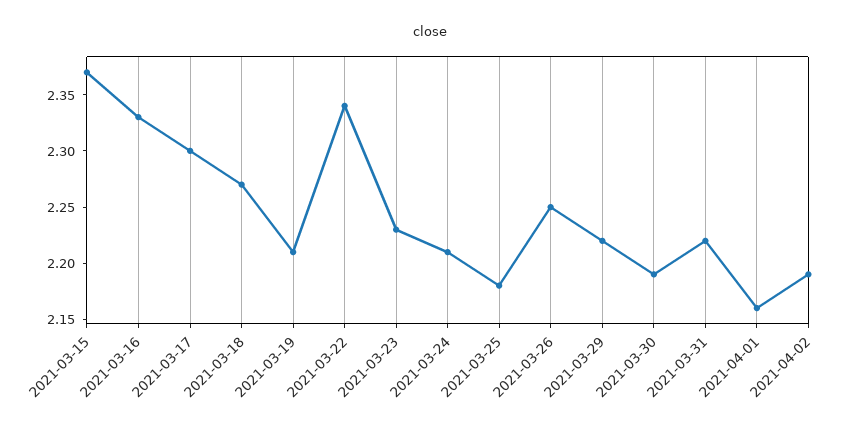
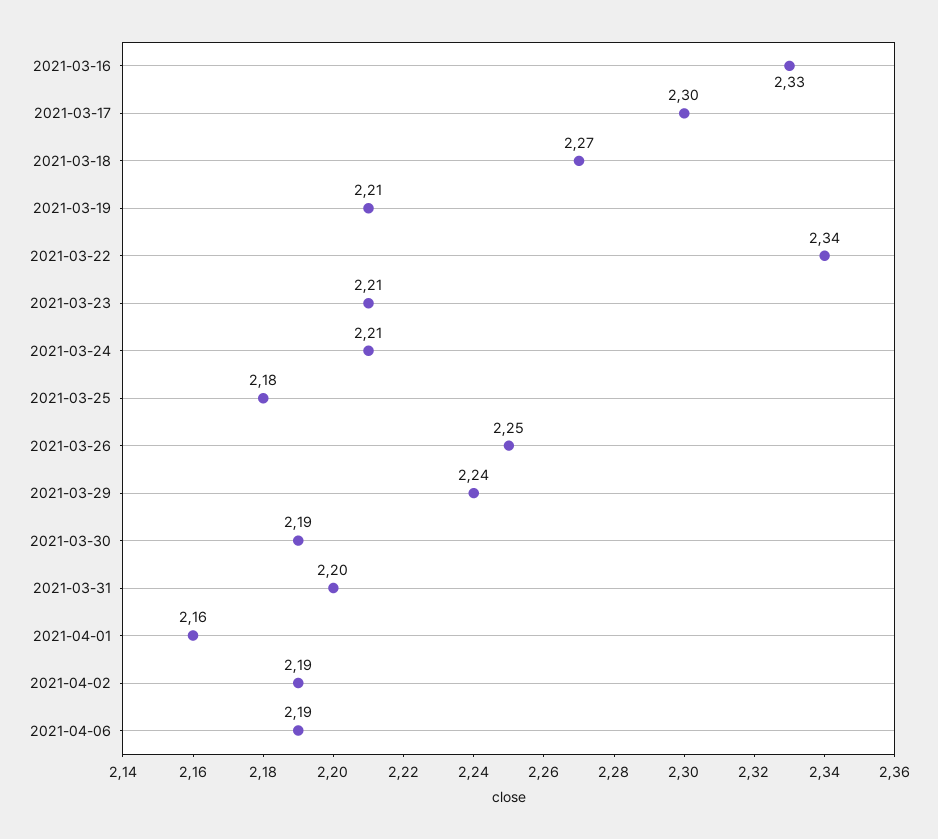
2021-03-15: 2.37 -> none
2021-03-23: 2.23 -> 2.21
2021-03-29: 2.22 -> 2.24
2021-03-31: 2.22 -> 2.2
2021-04-06: none -> 2.19

